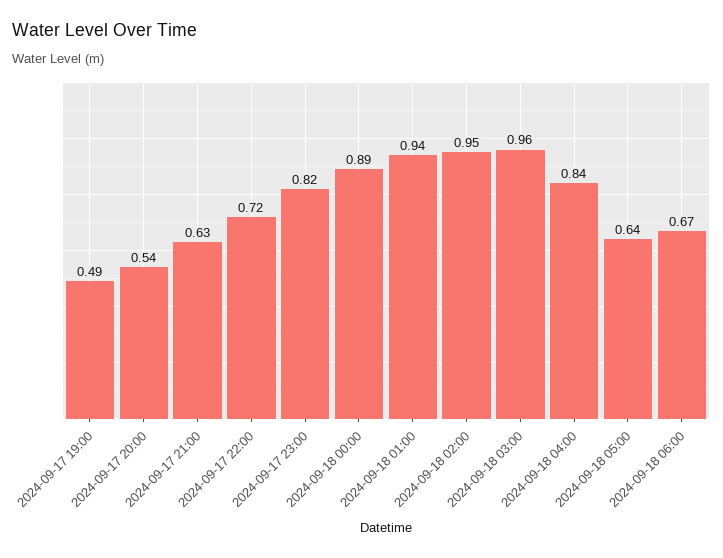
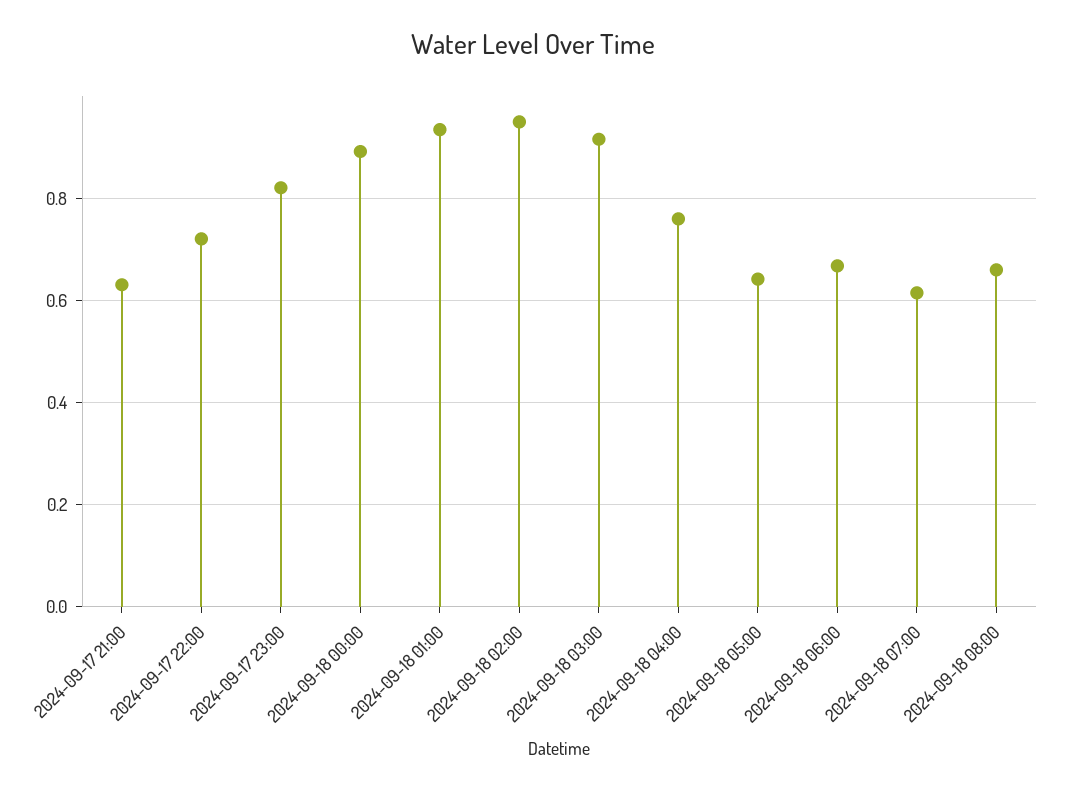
2024-09-17 19:00: 0.49 -> none
2024-09-17 20:00: 0.54 -> none
2024-09-18 03:00: 0.96 -> 0.92
2024-09-18 04:00: 0.84 -> 0.76
2024-09-18 07:00: none -> 0.62
2024-09-18 08:00: none -> 0.66

